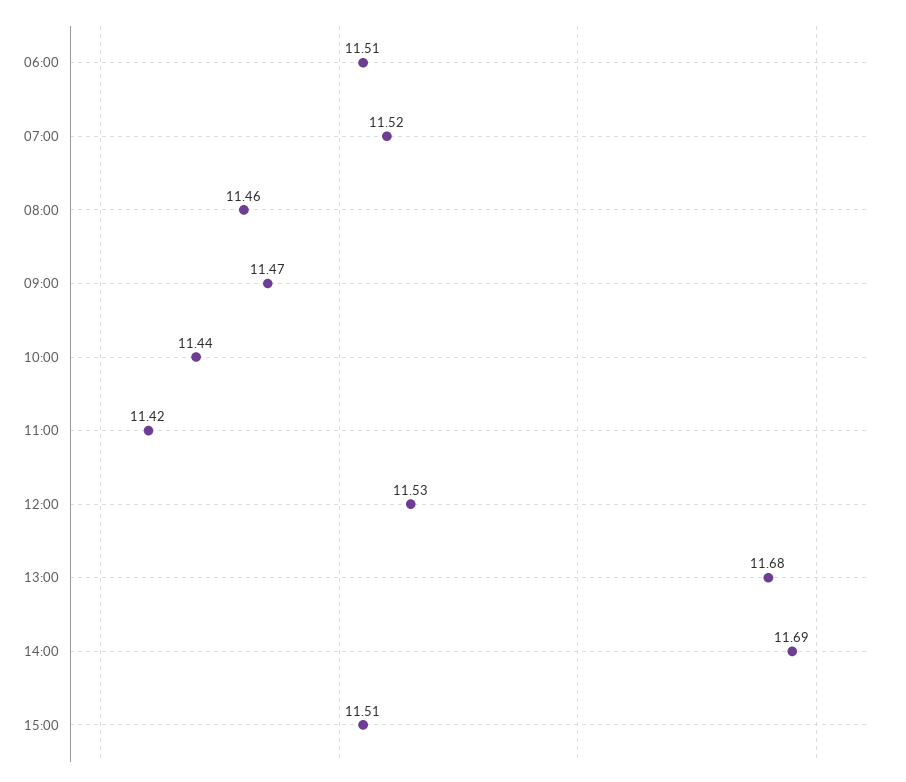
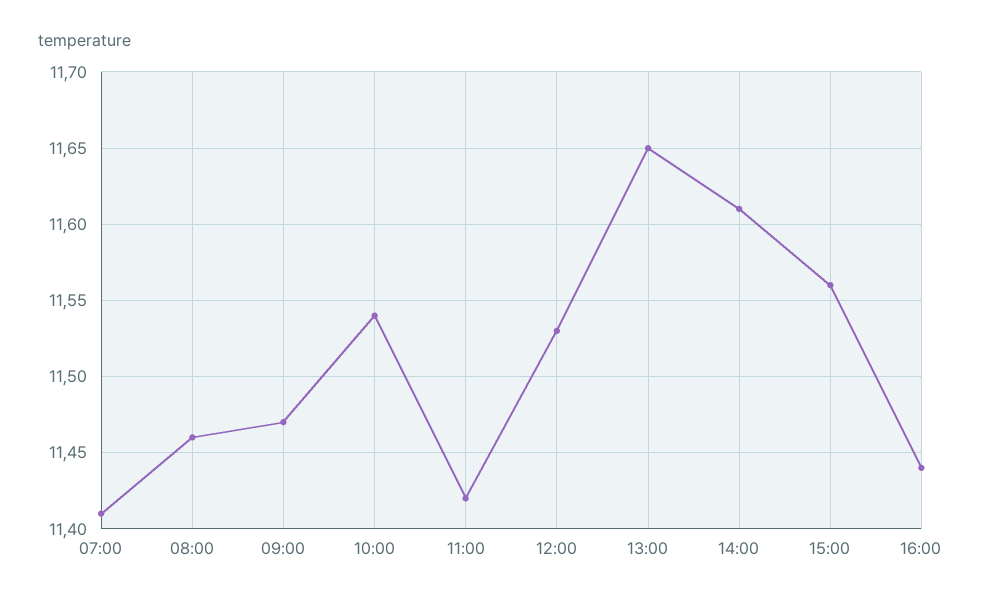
06:00: 11.51 -> none
07:00: 11.52 -> 11.41
10:00: 11.44 -> 11.54
13:00: 11.68 -> 11.65
14:00: 11.69 -> 11.61
15:00: 11.51 -> 11.56
16:00: none -> 11.44

